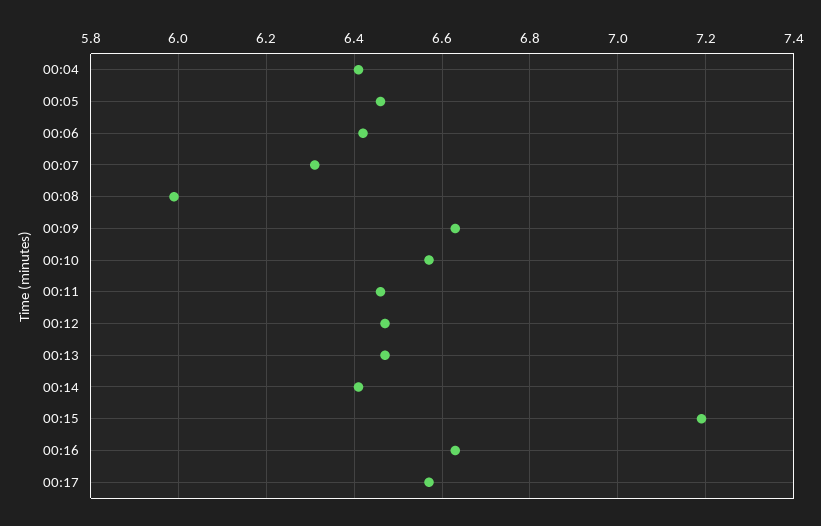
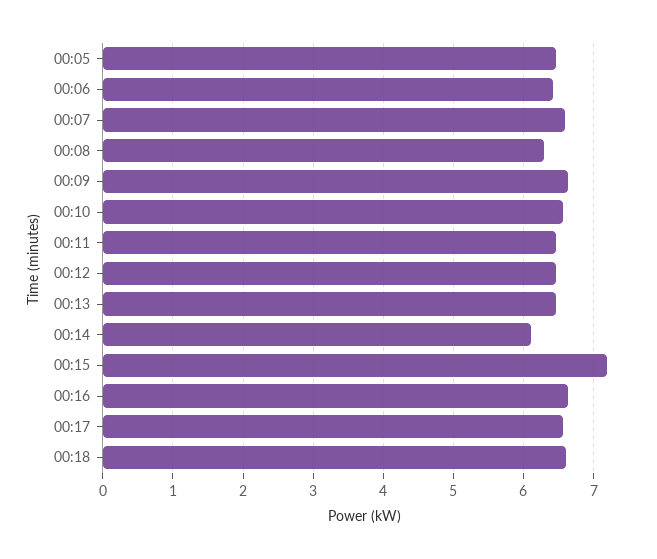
00:04: 6.4 -> none
00:07: 6.3 -> 6.6
00:08: 6 -> 6.3
00:14: 6.4 -> 6.1
00:18: none -> 6.6

